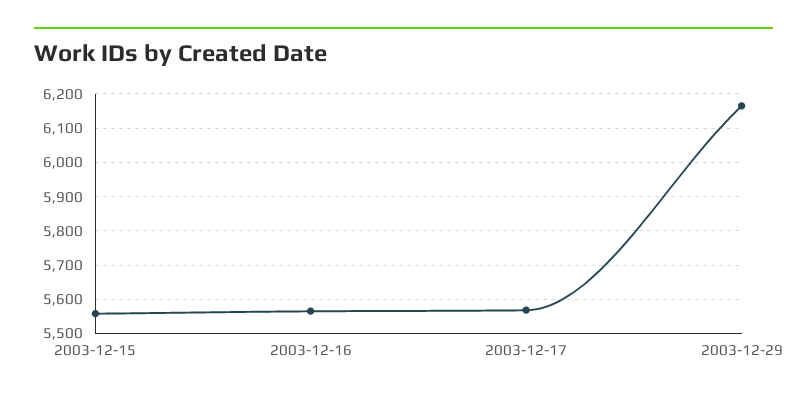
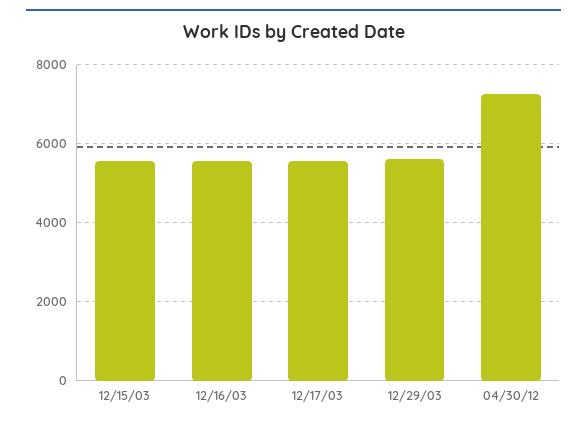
2003-12-29: 6160 -> 5600
04/30/12: none -> 7200

